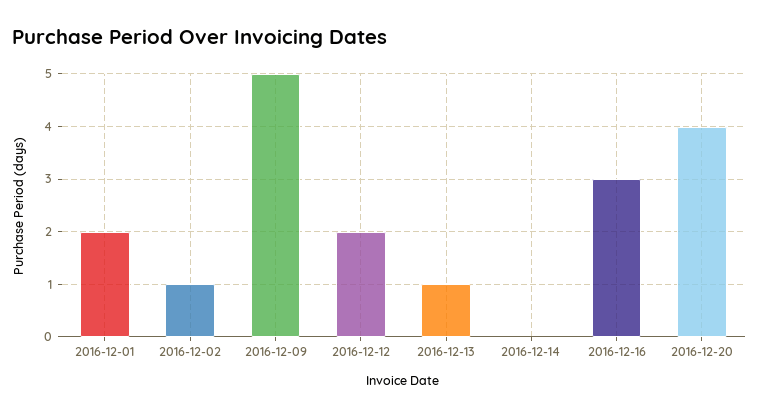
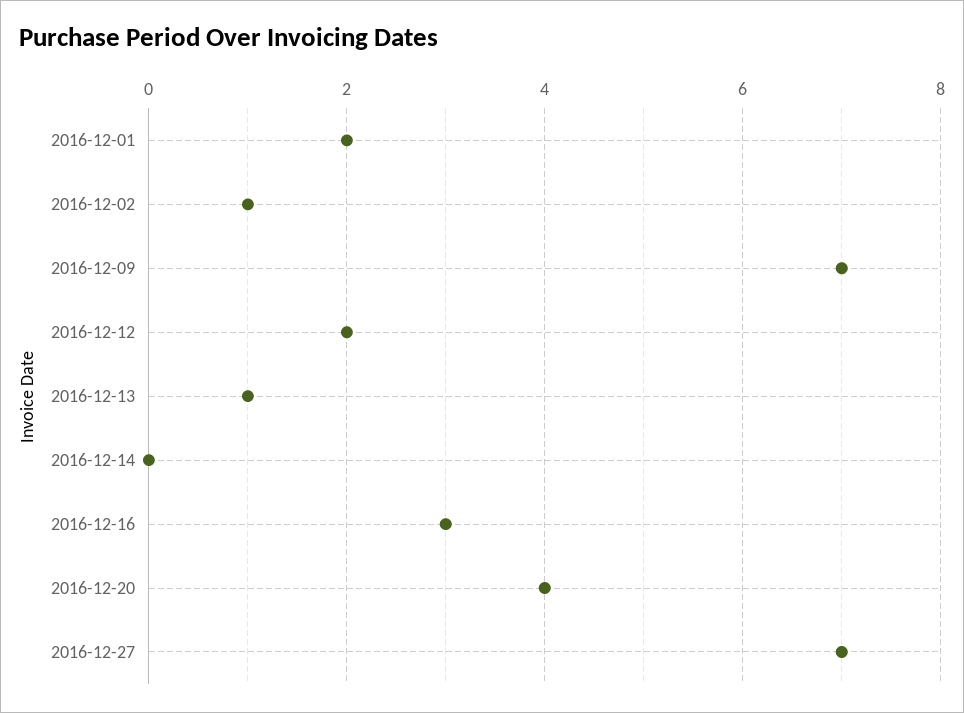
2016-12-09: 5 -> 7
2016-12-27: none -> 7

